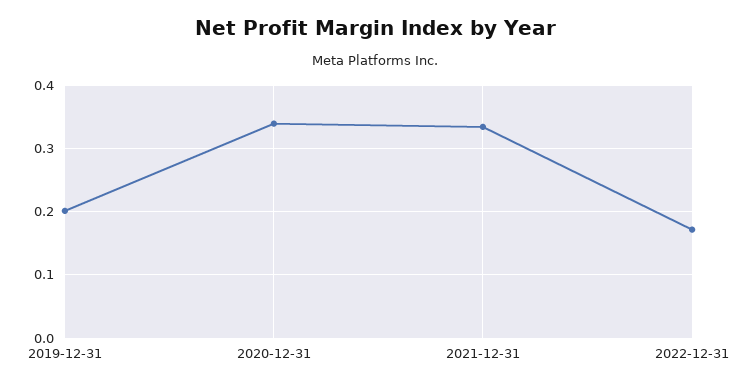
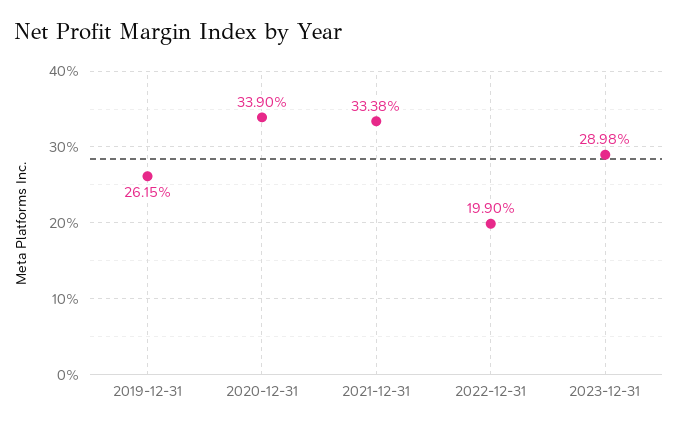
2019-12-31: 0.2 -> 0.2615
2022-12-31: 0.17 -> 0.199
2023-12-31: none -> 0.2898

